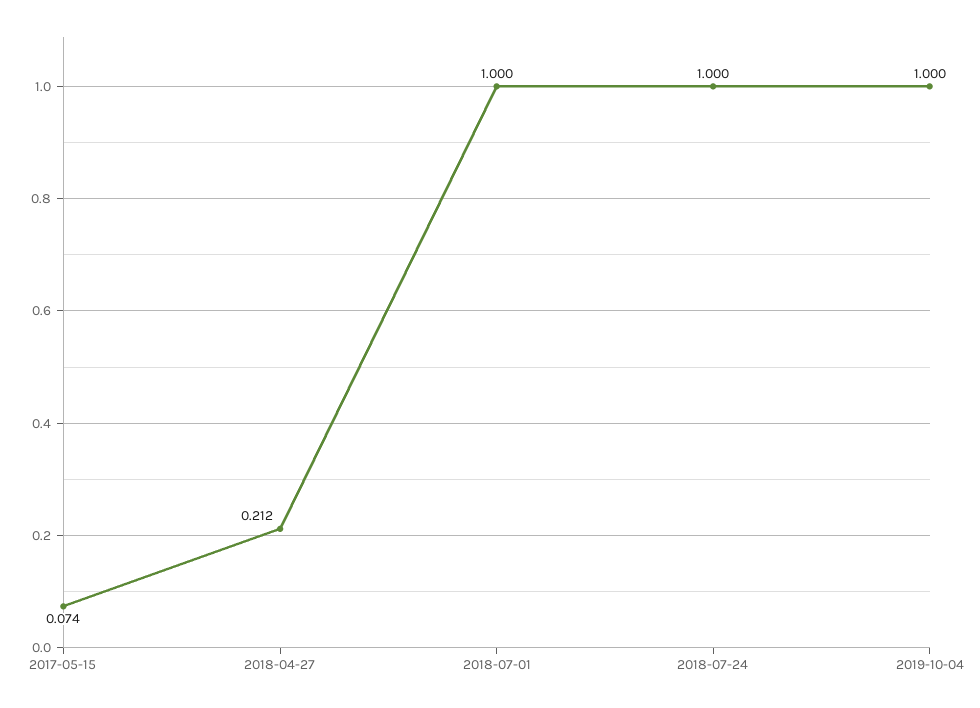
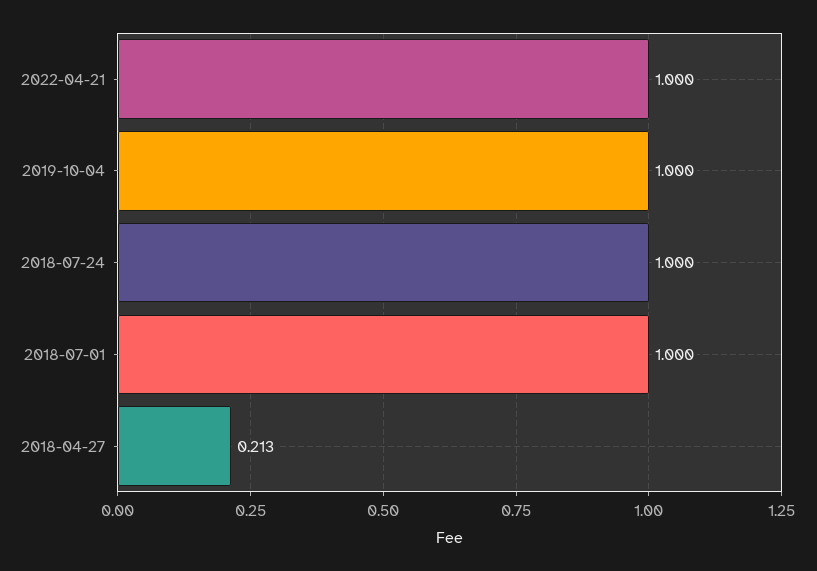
2017-05-15: 0.074 -> none
2018-04-27: 0.212 -> 0.213
2022-04-21: none -> 1

